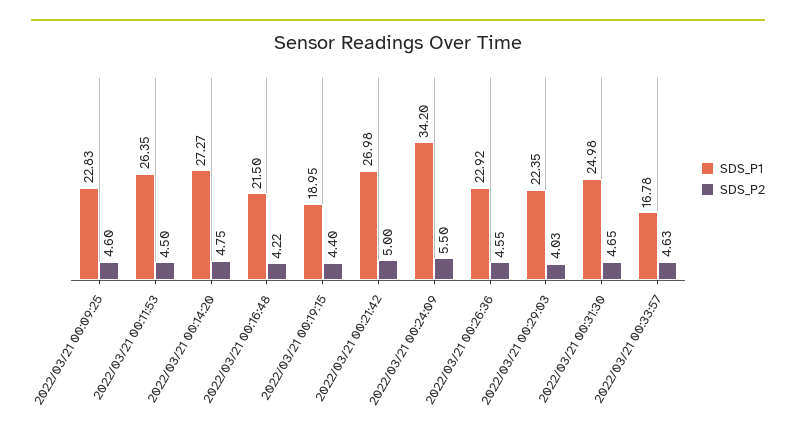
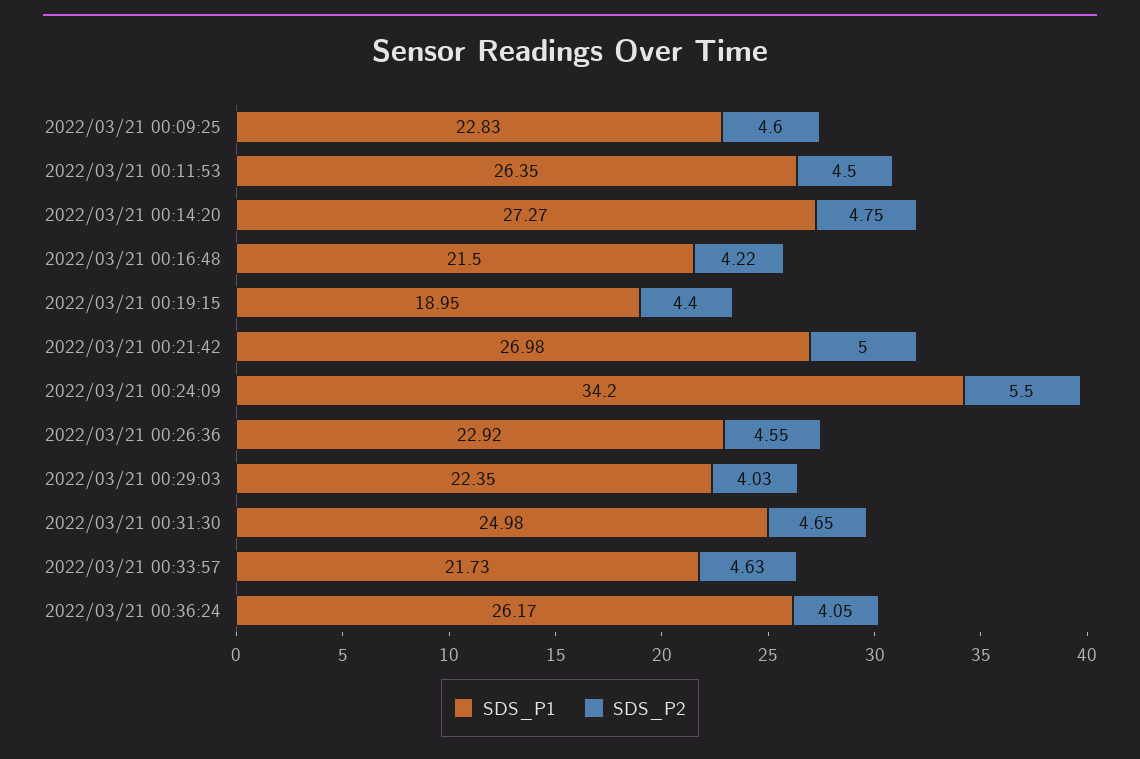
SDS_P1, 2022/03/21 00:33:57: 16.78 -> 21.73
SDS_P1, 2022/03/21 00:36:24: none -> 26.17
SDS_P2, 2022/03/21 00:36:24: none -> 4.05

